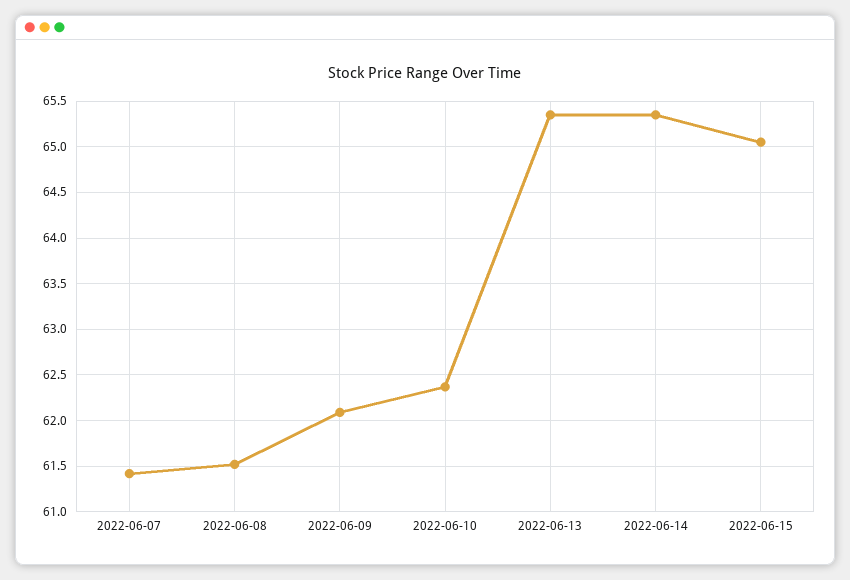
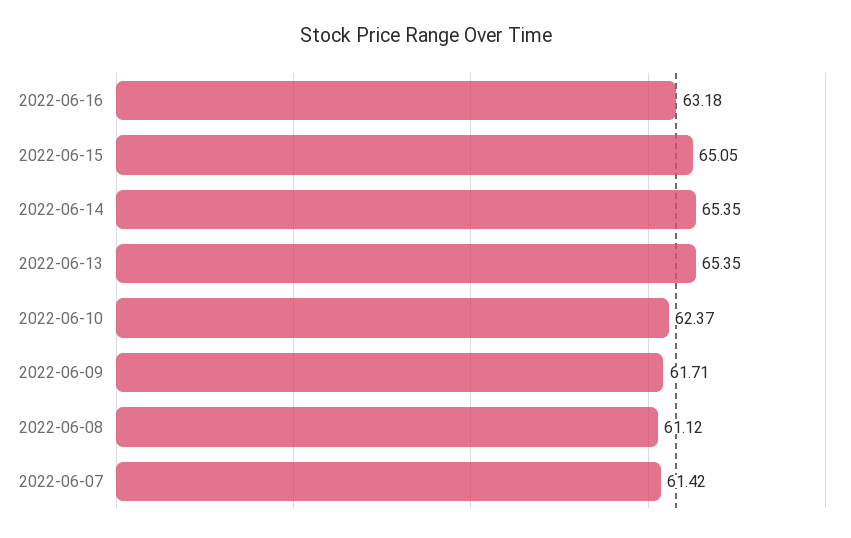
2022-06-08: 61.5 -> 61.12
2022-06-09: 62.1 -> 61.71
2022-06-16: none -> 63.18

